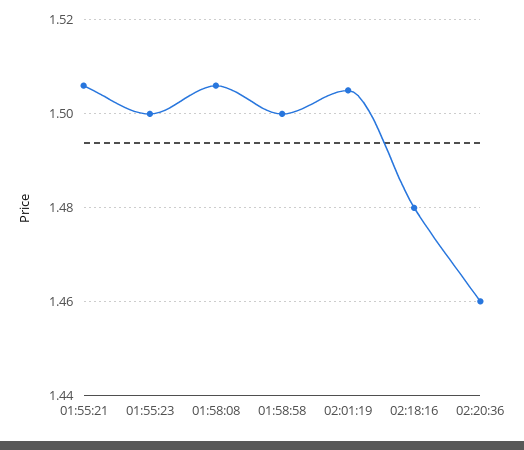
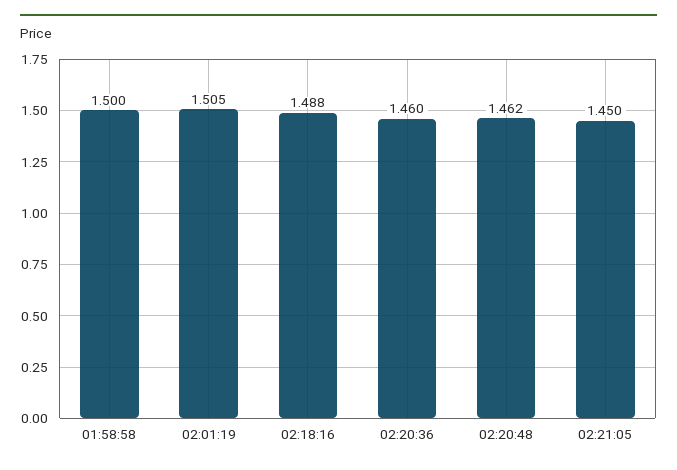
01:55:21: 1.506 -> none
01:55:23: 1.5 -> none
01:58:08: 1.506 -> none
02:18:16: 1.48 -> 1.488
02:20:48: none -> 1.462
02:21:05: none -> 1.45

